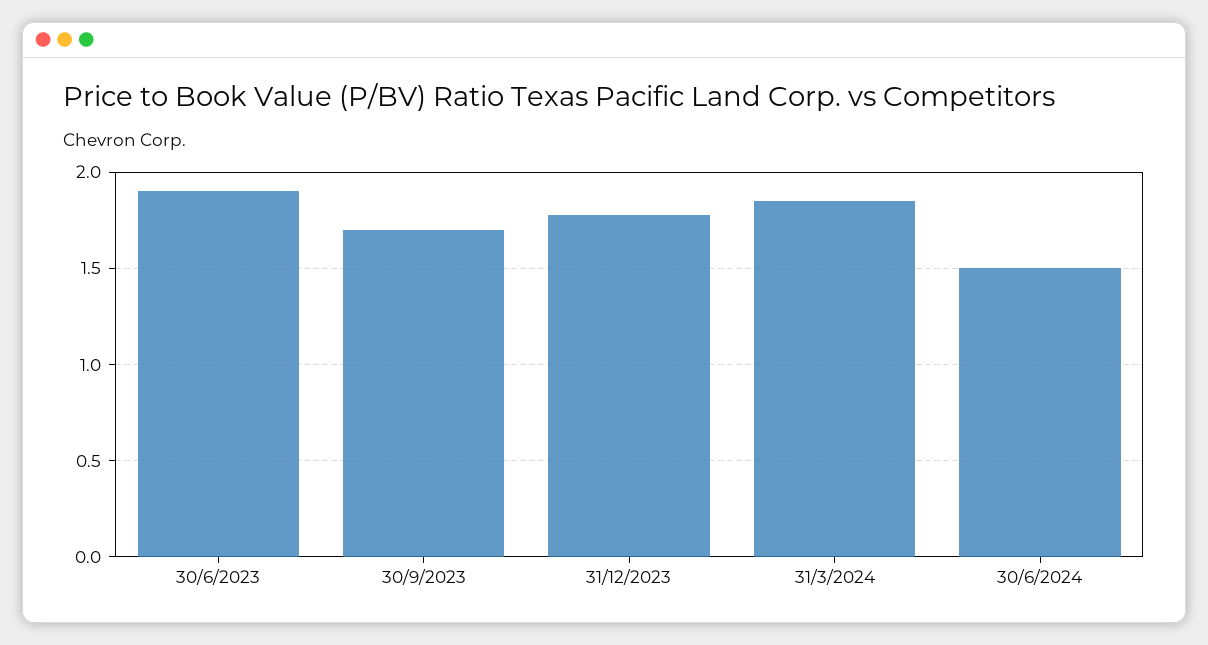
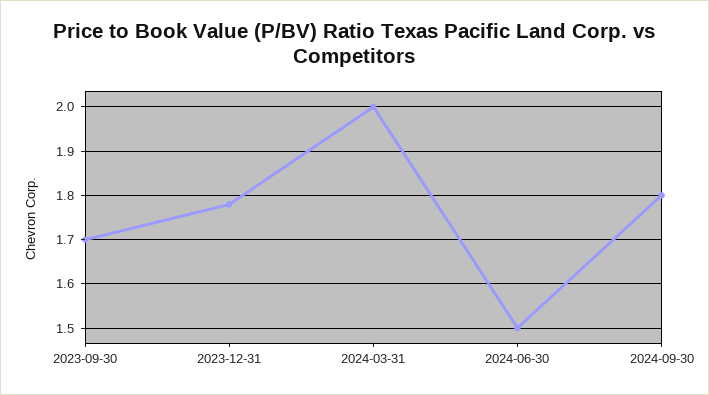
30/6/2023: 1.9 -> none
31/3/2024: 1.85 -> 2
2024-09-30: none -> 1.8

